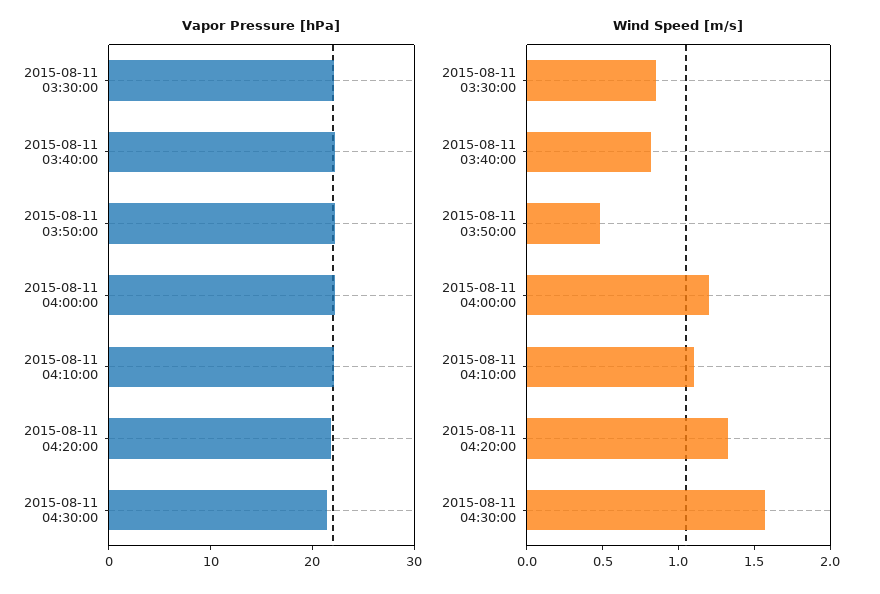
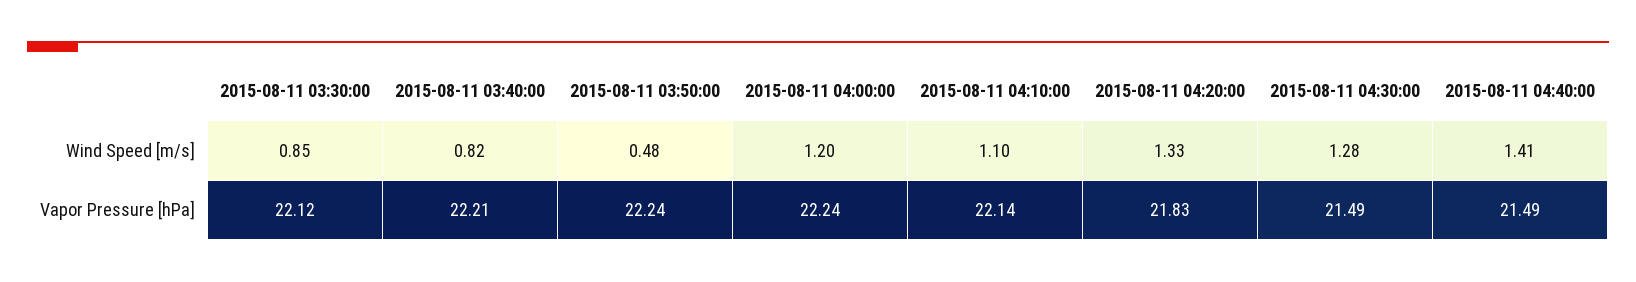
Wind Speed [m/s], 2015-08-11 04:30:00: 1.6 -> 1.28
Wind Speed [m/s], 2015-08-11 04:40:00: none -> 1.41
Vapor Pressure [hPa], 2015-08-11 04:40:00: none -> 21.49

